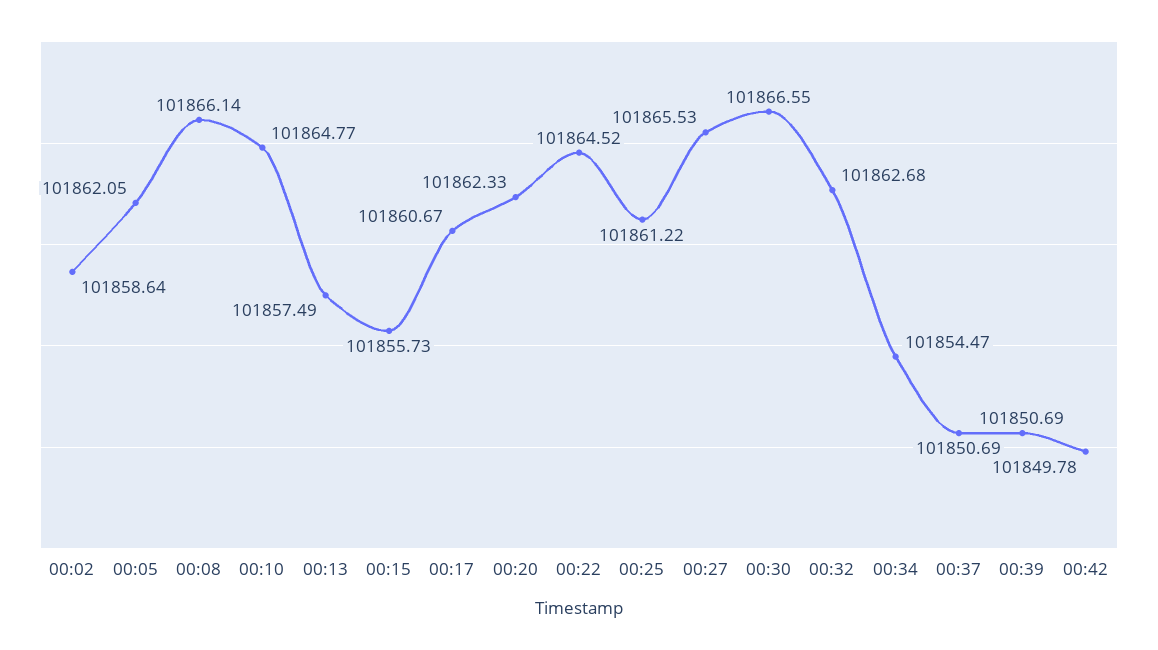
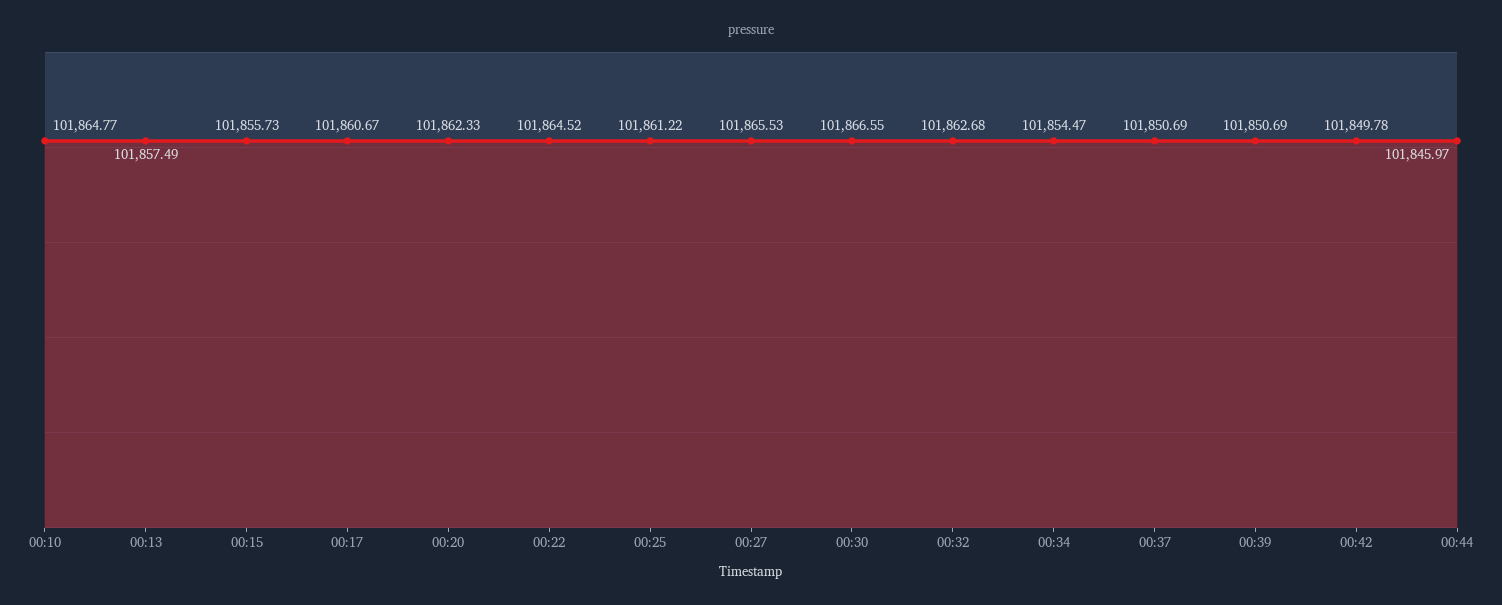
00:02: 101858.64 -> none
00:05: 101862.05 -> none
00:08: 101866.14 -> none
00:44: none -> 101845.97

